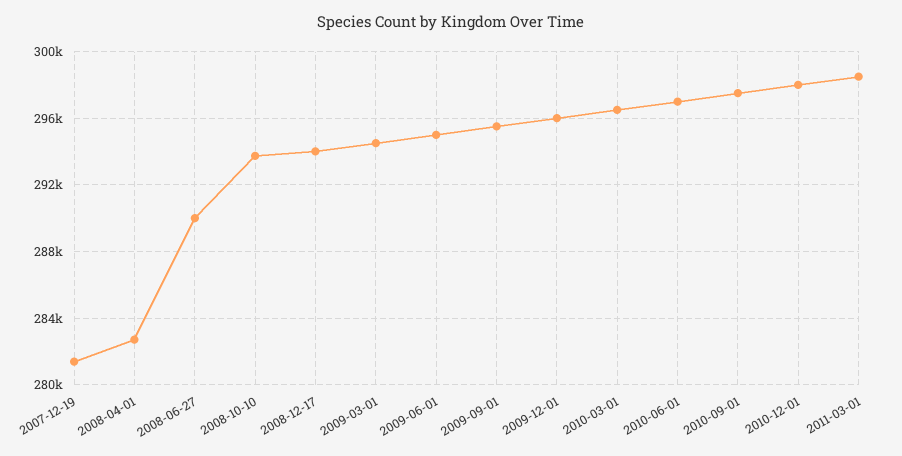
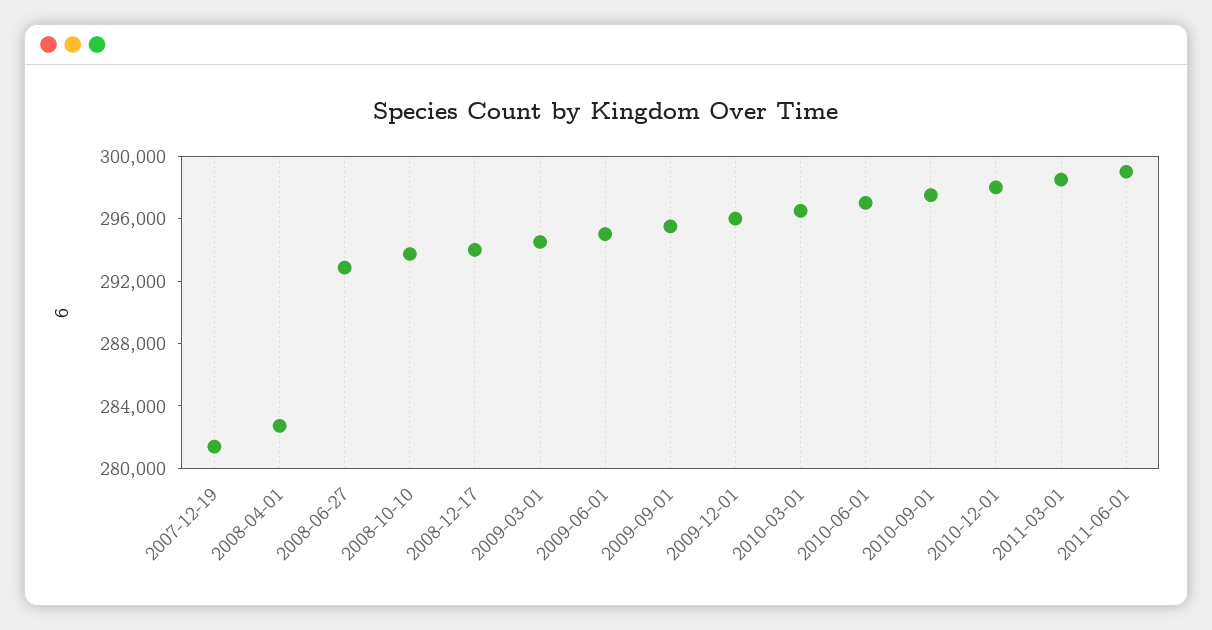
2008-06-27: 290000 -> 293000
2011-06-01: none -> 299000

